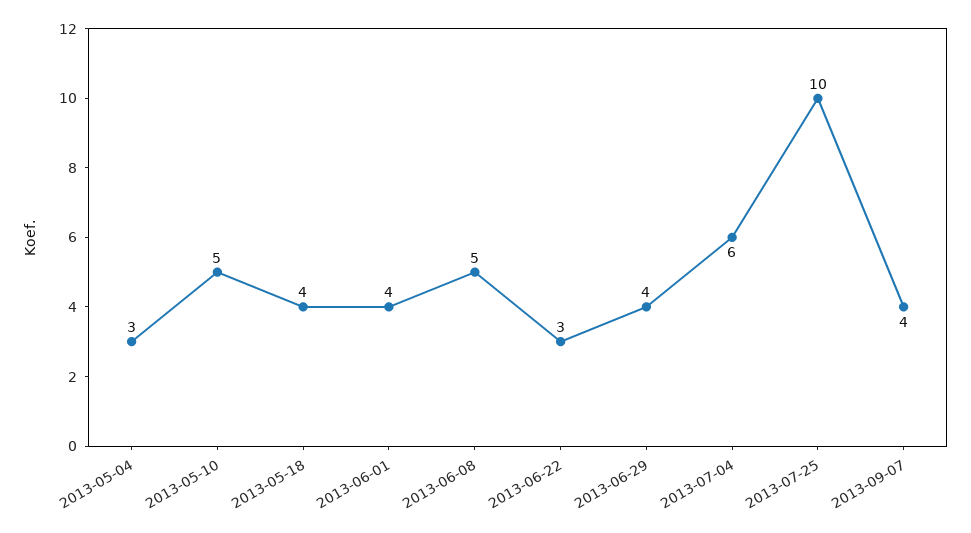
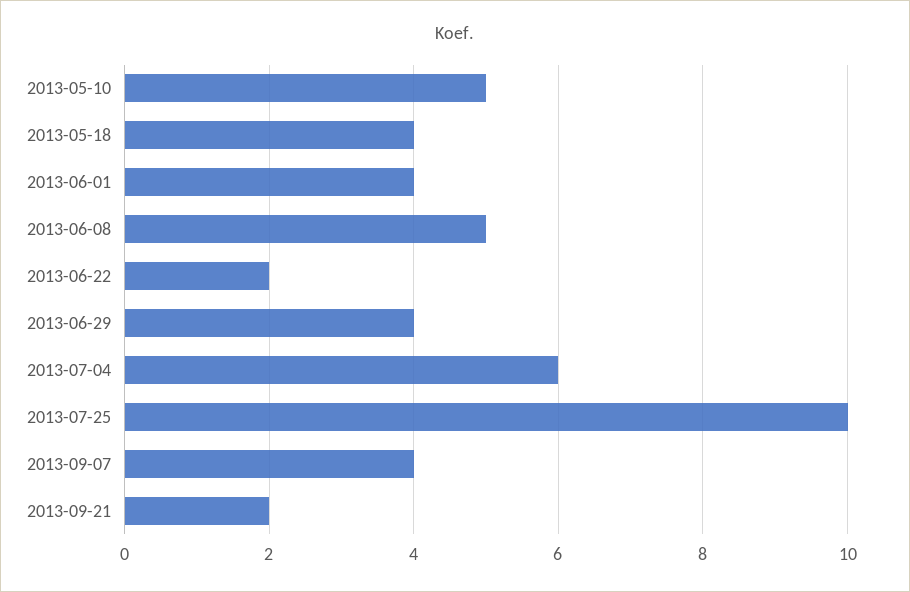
2013-05-04: 3 -> none
2013-06-22: 3 -> 2
2013-09-21: none -> 2

